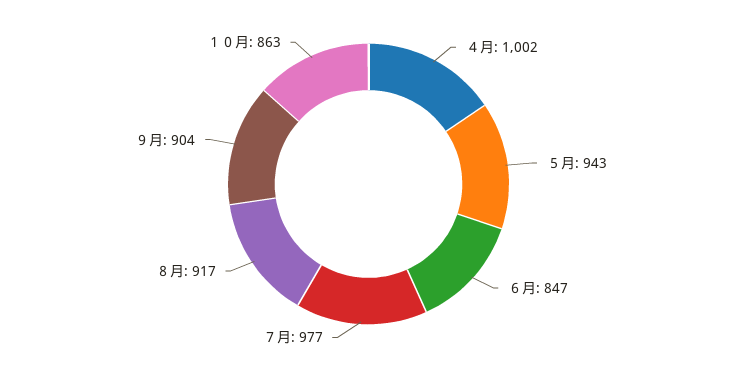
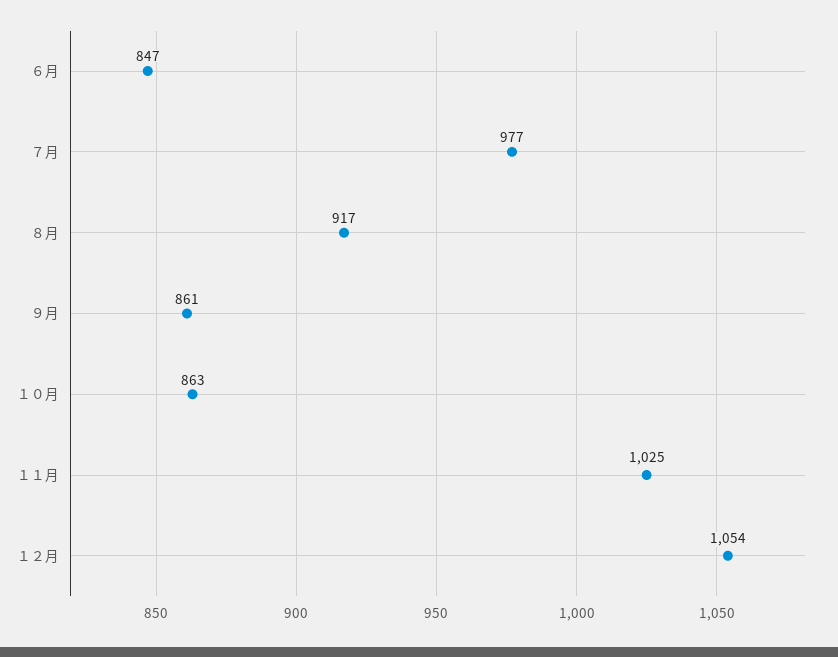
４月: 1002 -> none
５月: 943 -> none
９月: 904 -> 861
１１月: none -> 1025
１２月: none -> 1054

